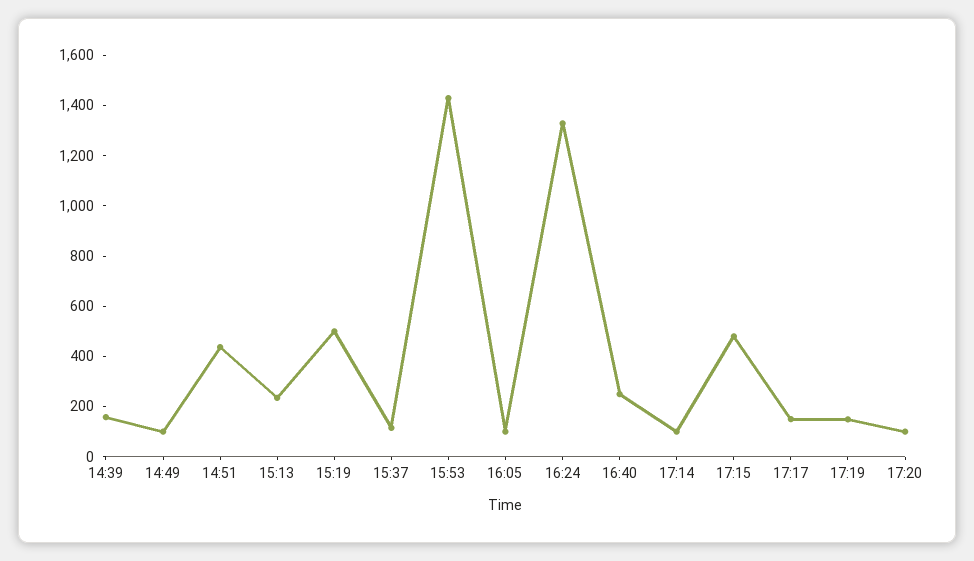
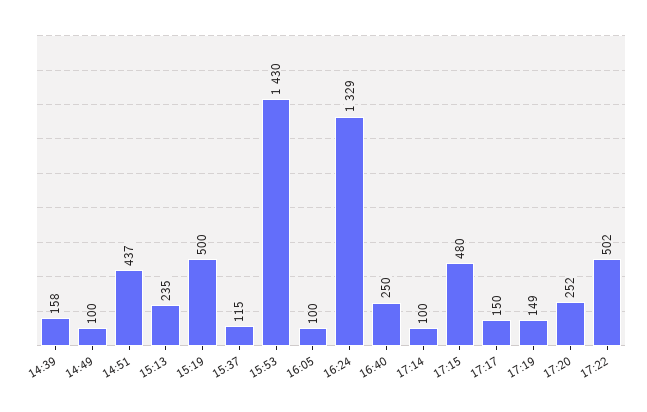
17:20: 100 -> 252
17:22: none -> 502

